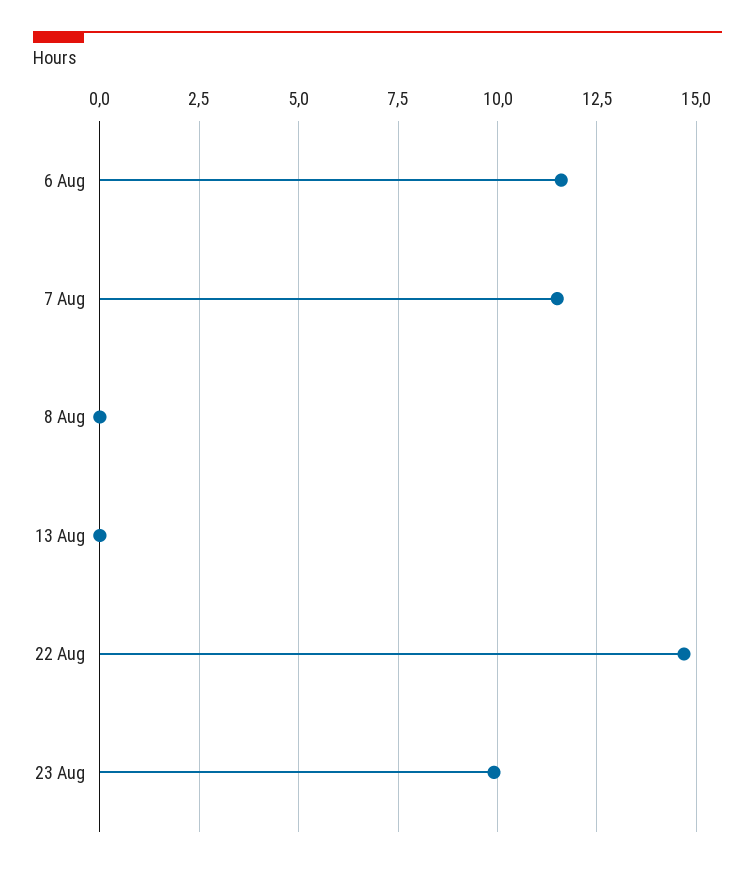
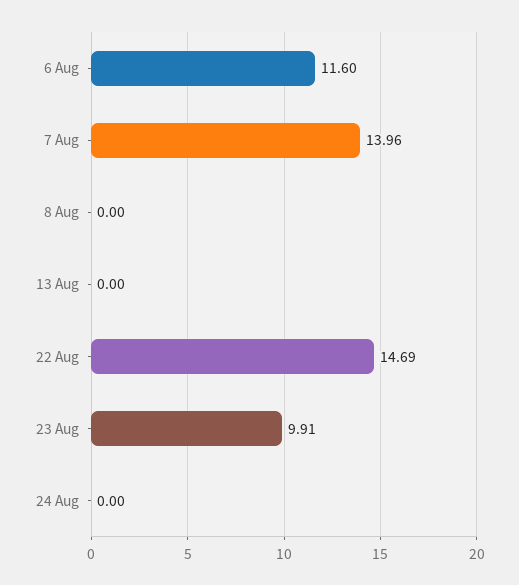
7 Aug: 11.5 -> 13.96
24 Aug: none -> 0

